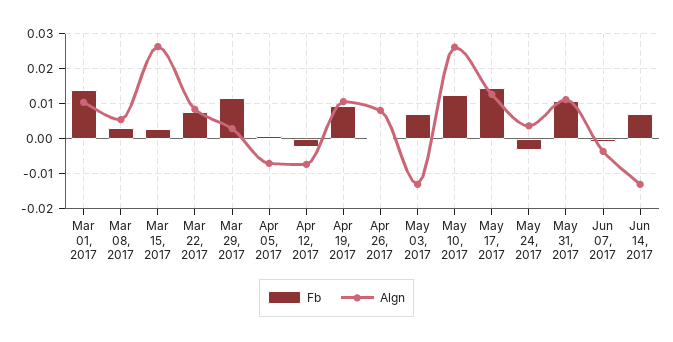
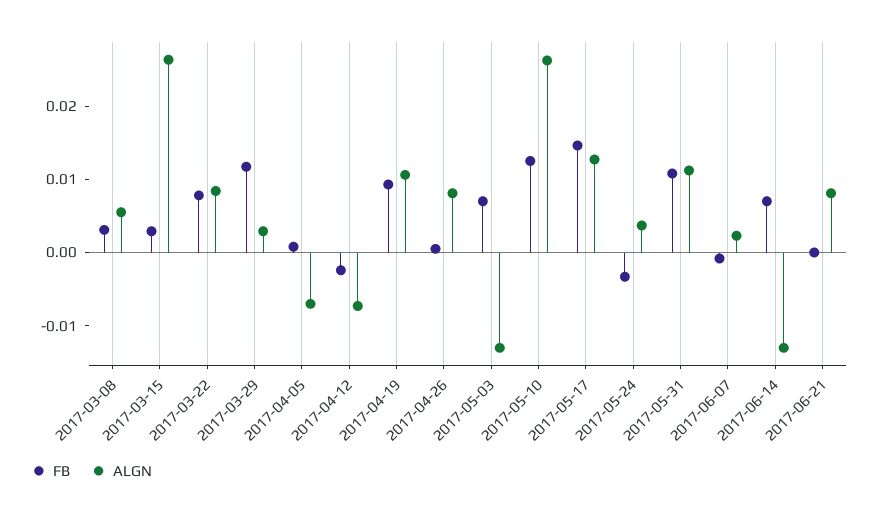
Fb, Mar 01, 2017: 0.014 -> none
Algn, Mar 01, 2017: 0.01 -> none
Algn, Jun 07, 2017: -0.004 -> 0.002
Fb, 2017-06-21: none -> 0
Algn, 2017-06-21: none -> 0.008

